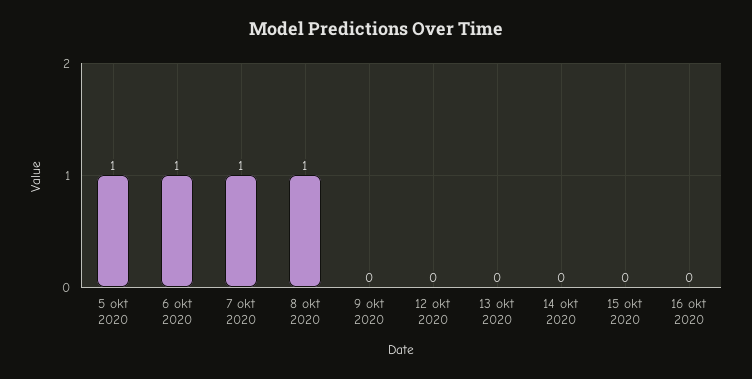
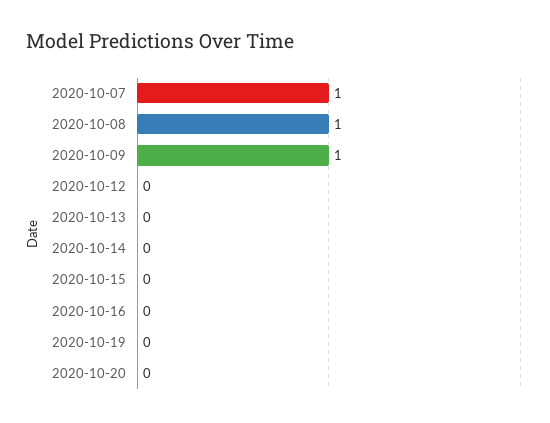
5 okt 2020: 1 -> none
6 okt 2020: 1 -> none
9 okt 2020: 0 -> 1
2020-10-19: none -> 0
2020-10-20: none -> 0

